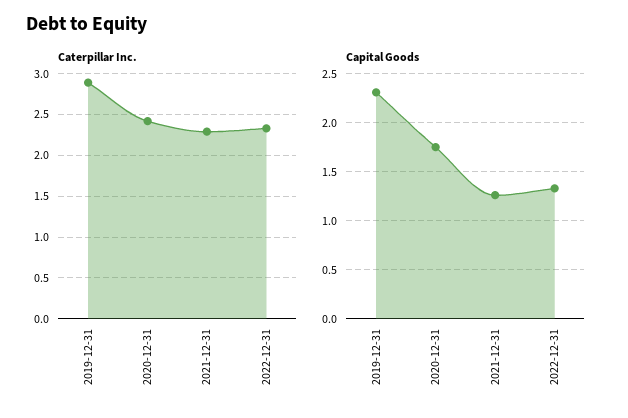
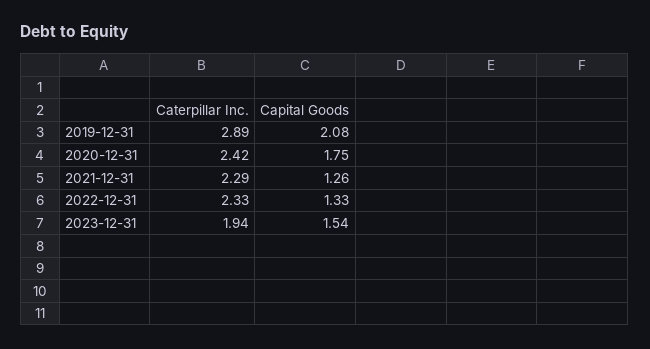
Capital Goods, 2019-12-31: 2.3 -> 2.08
Caterpillar Inc., 2023-12-31: none -> 1.94
Capital Goods, 2023-12-31: none -> 1.54

